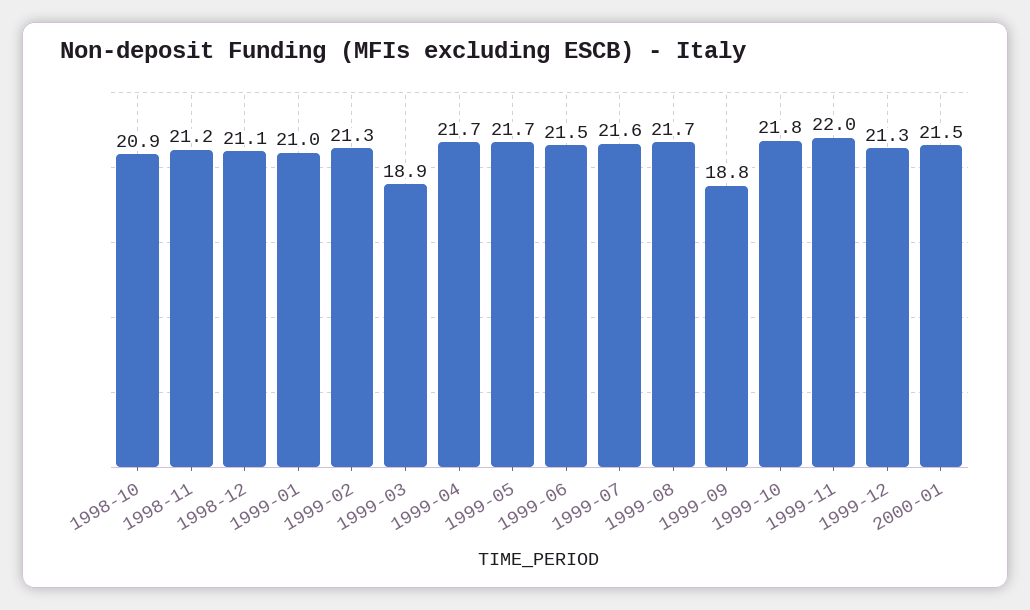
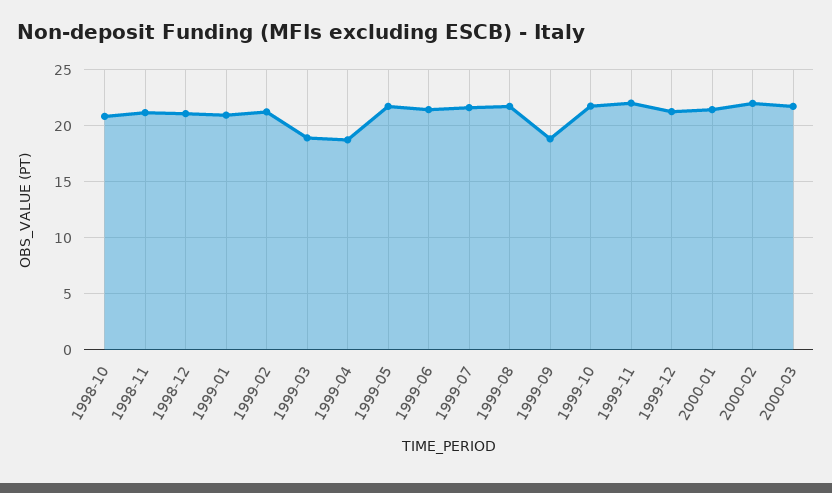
1999-04: 21.7 -> 19
2000-02: none -> 22
2000-03: none -> 22

